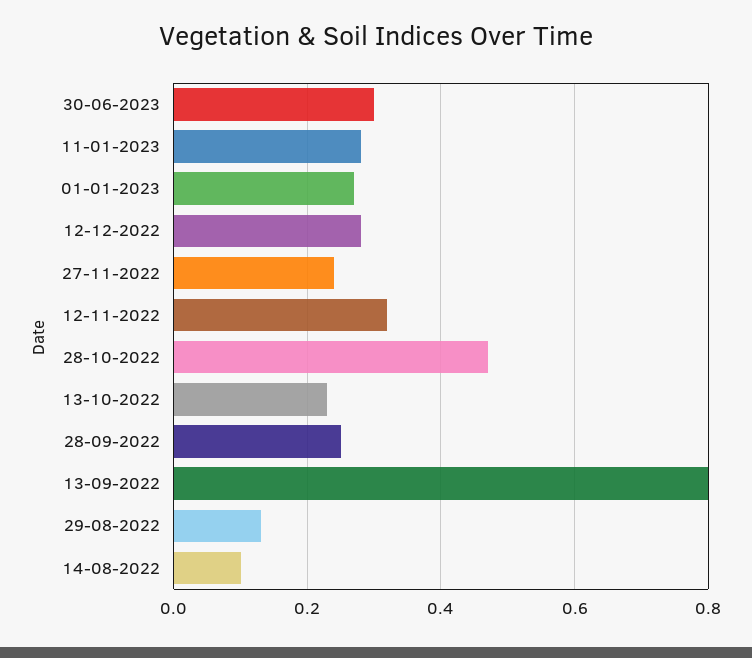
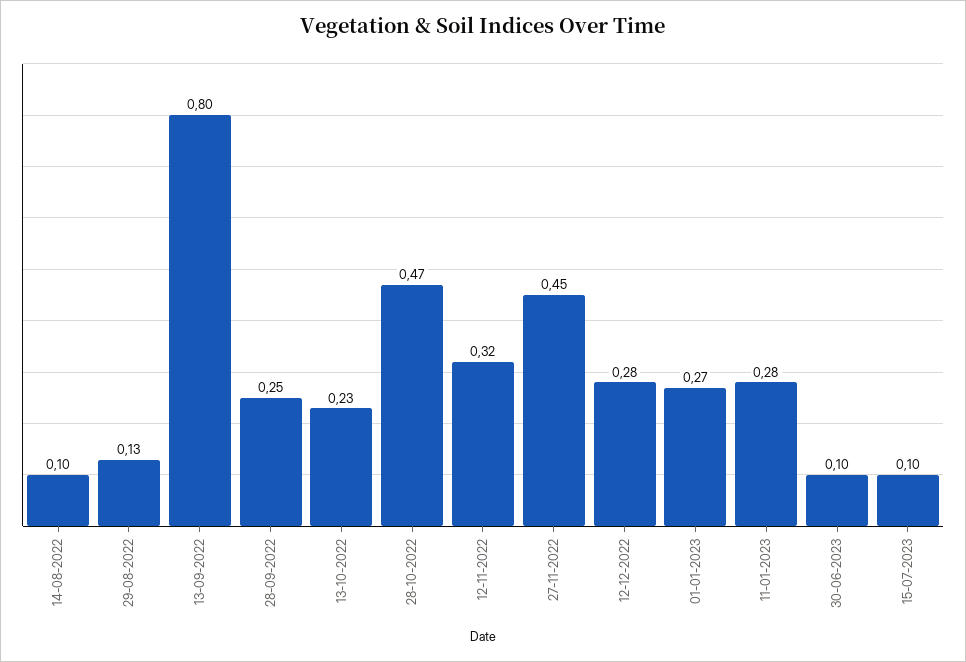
30-06-2023: 0.3 -> 0.1
27-11-2022: 0.25 -> 0.45
15-07-2023: none -> 0.1

